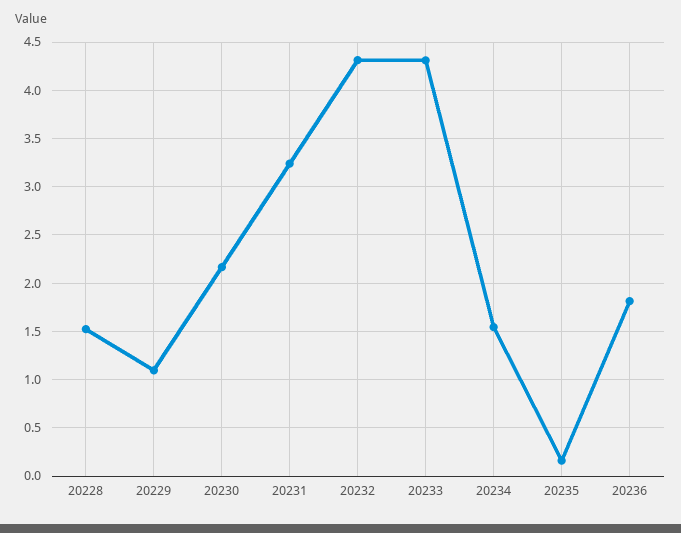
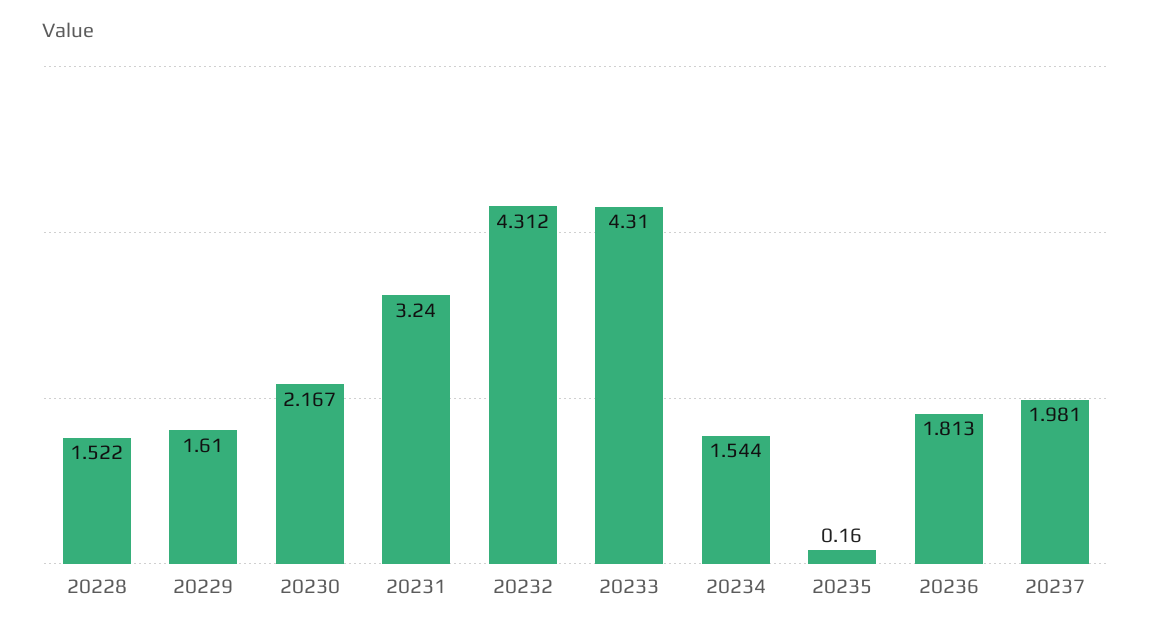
20229: 1.1 -> 1.61
20237: none -> 1.981

